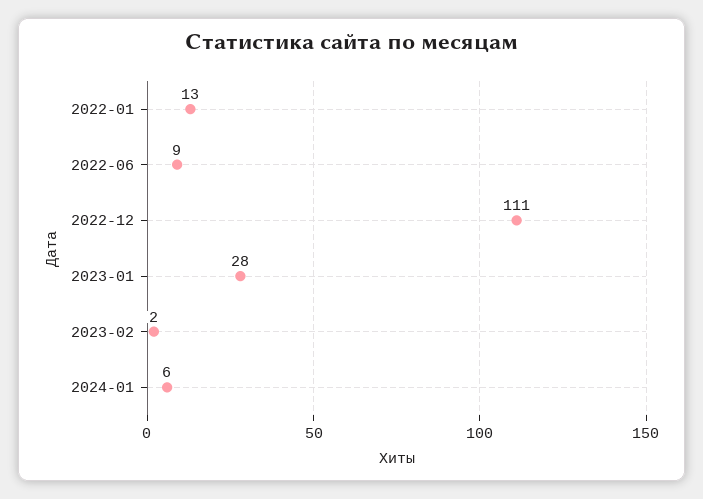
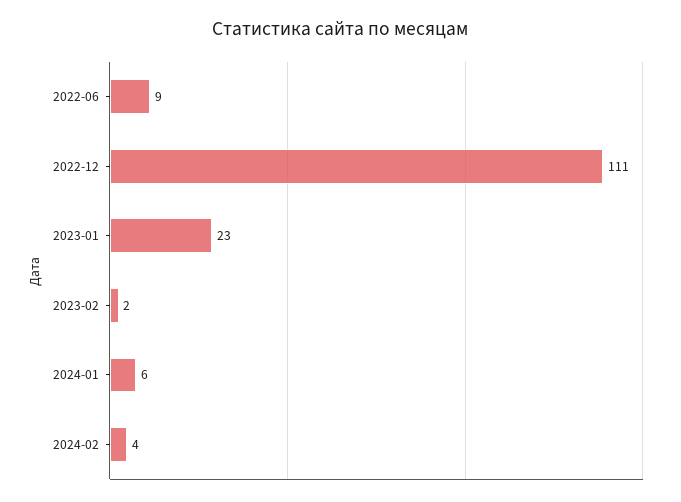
2022-01: 13 -> none
2023-01: 28 -> 23
2024-02: none -> 4

